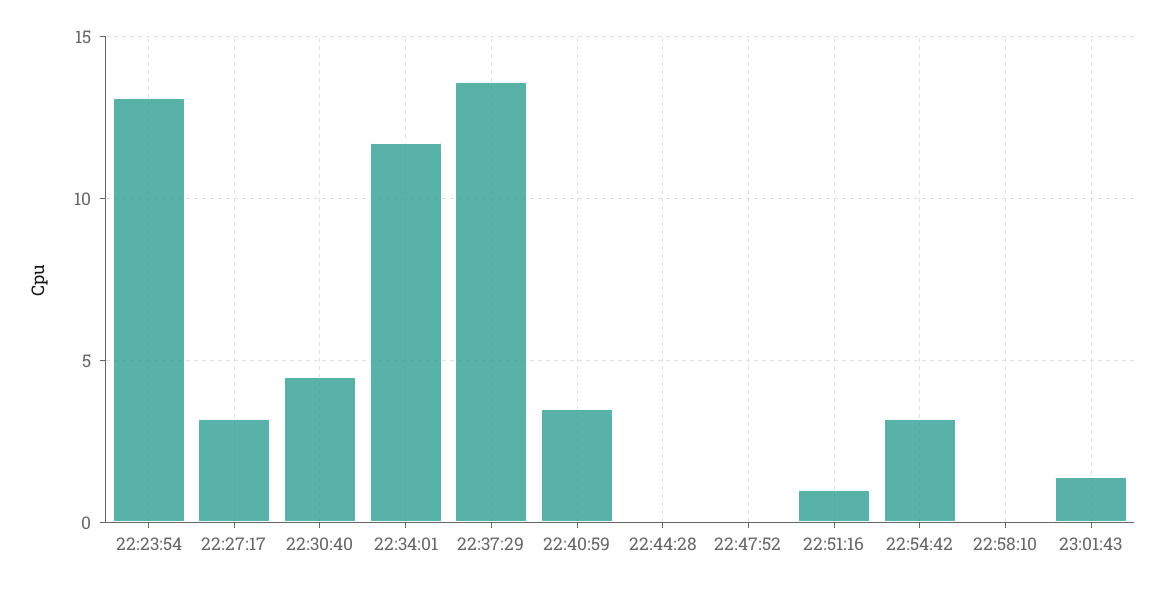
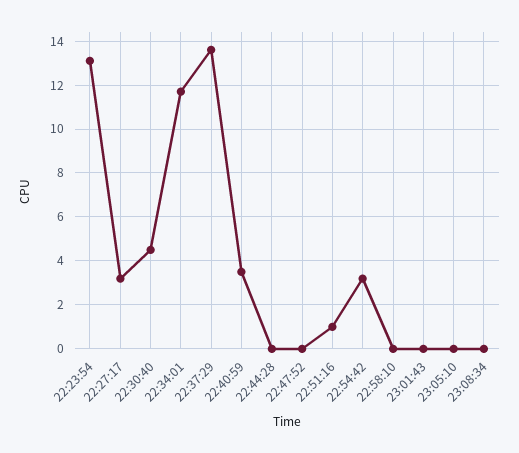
23:01:43: 1.5 -> 0
23:05:10: none -> 0
23:08:34: none -> 0

